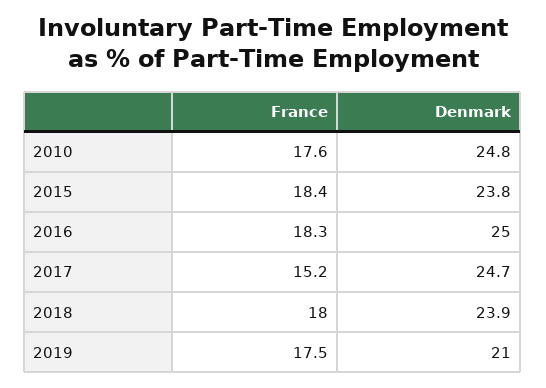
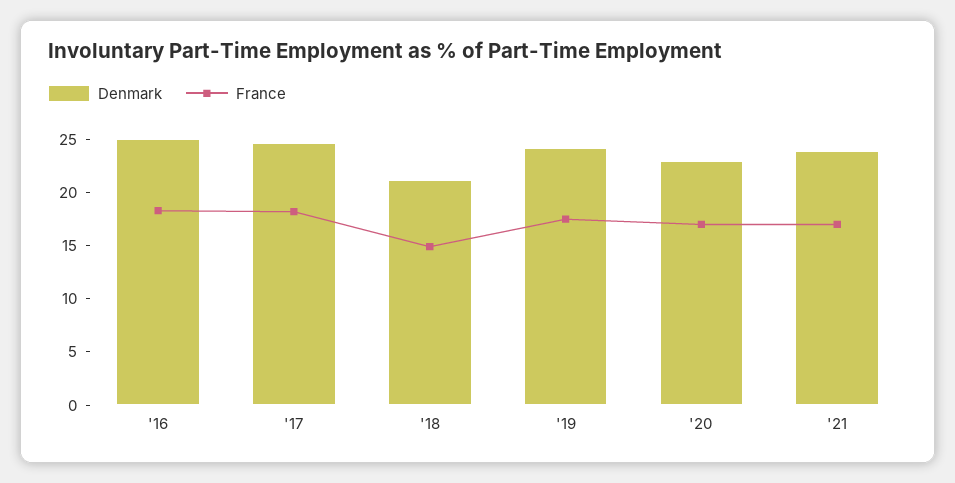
France, 2010: 17.6 -> none
Denmark, 2010: 24.8 -> none
France, 2015: 18.4 -> none
Denmark, 2015: 23.8 -> none
France, 2017: 15.2 -> 18
France, 2018: 18 -> 15
Denmark, 2018: 23.9 -> 21
Denmark, 2019: 21 -> 24
Denmark, '20: none -> 23
France, '20: none -> 17
Denmark, '21: none -> 24
France, '21: none -> 17

